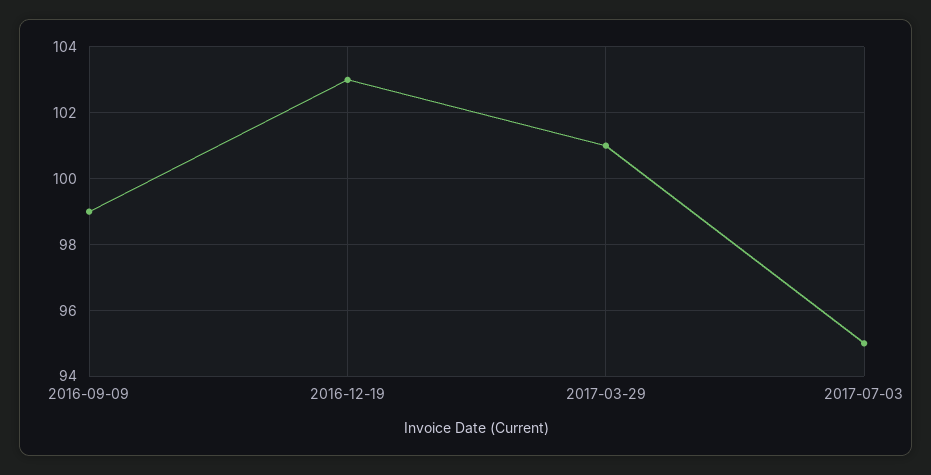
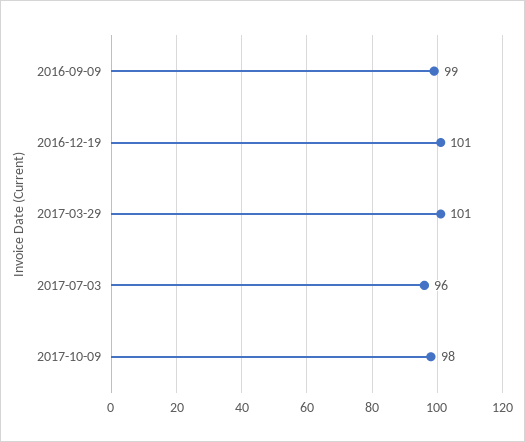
2016-12-19: 103 -> 101
2017-07-03: 95 -> 96
2017-10-09: none -> 98

